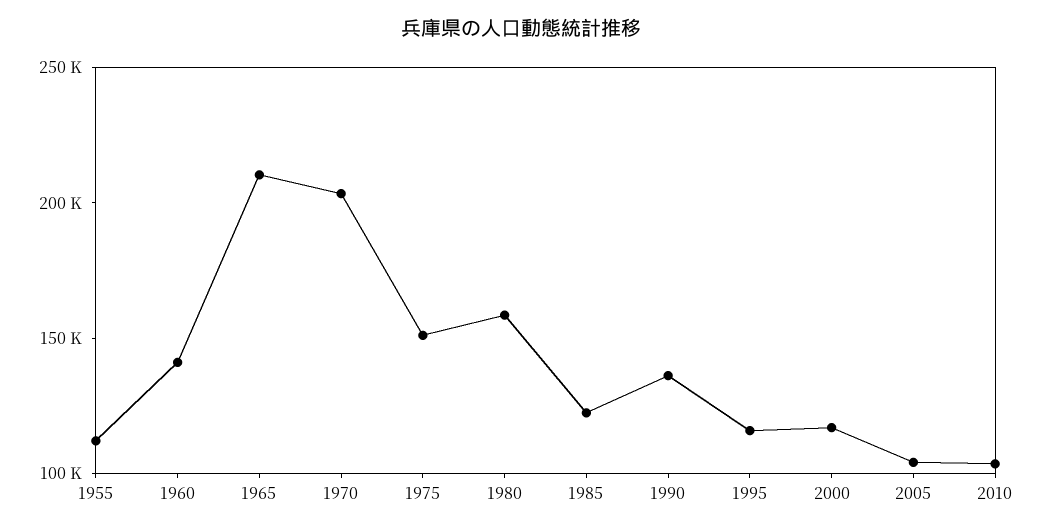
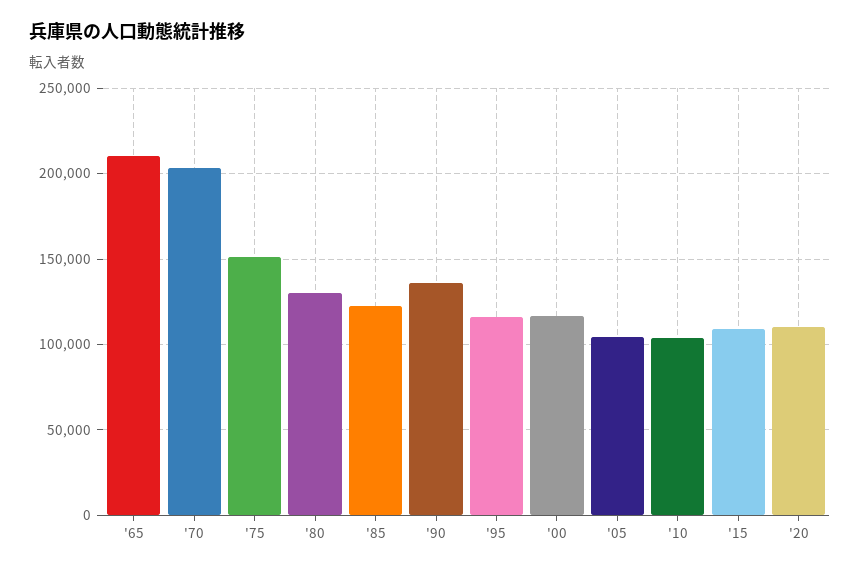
1955: 110000 -> none
1960: 140000 -> none
1980: 160000 -> 130000
'15: none -> 110000
'20: none -> 110000

